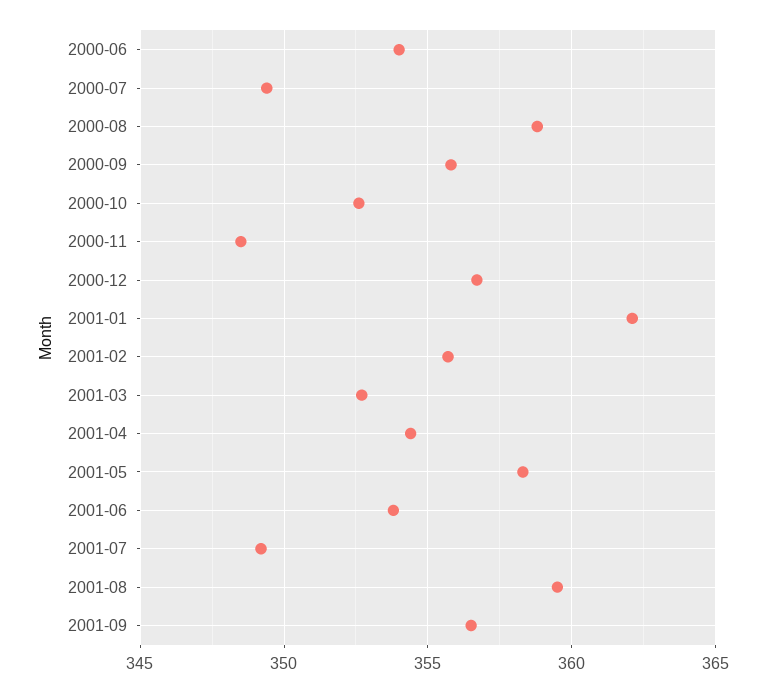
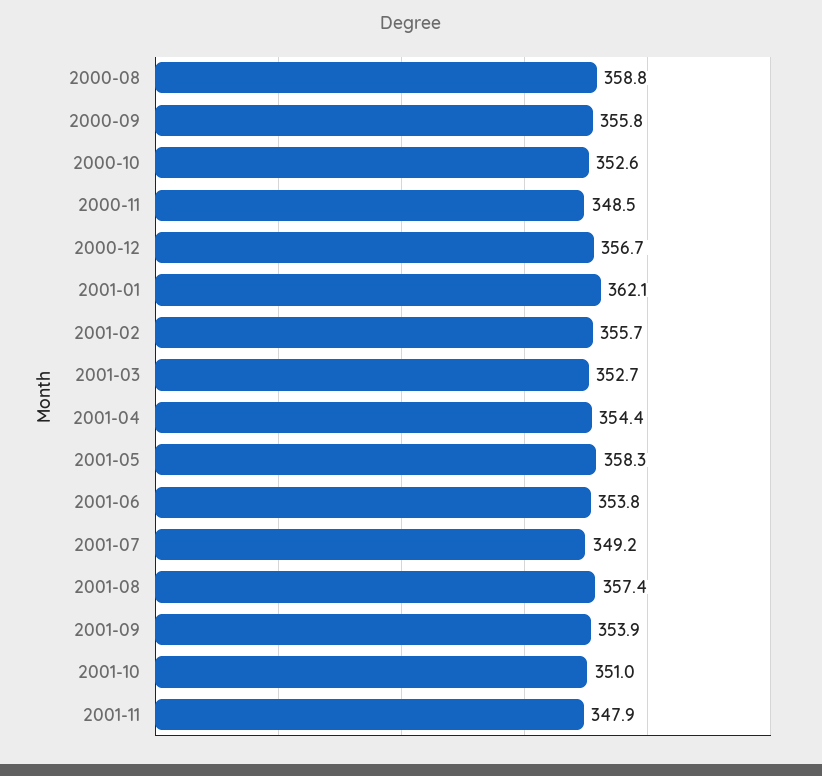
2000-06: 354 -> none
2000-07: 349.5 -> none
2001-08: 359.5 -> 357.4
2001-09: 356.5 -> 353.9
2001-10: none -> 351
2001-11: none -> 347.9

